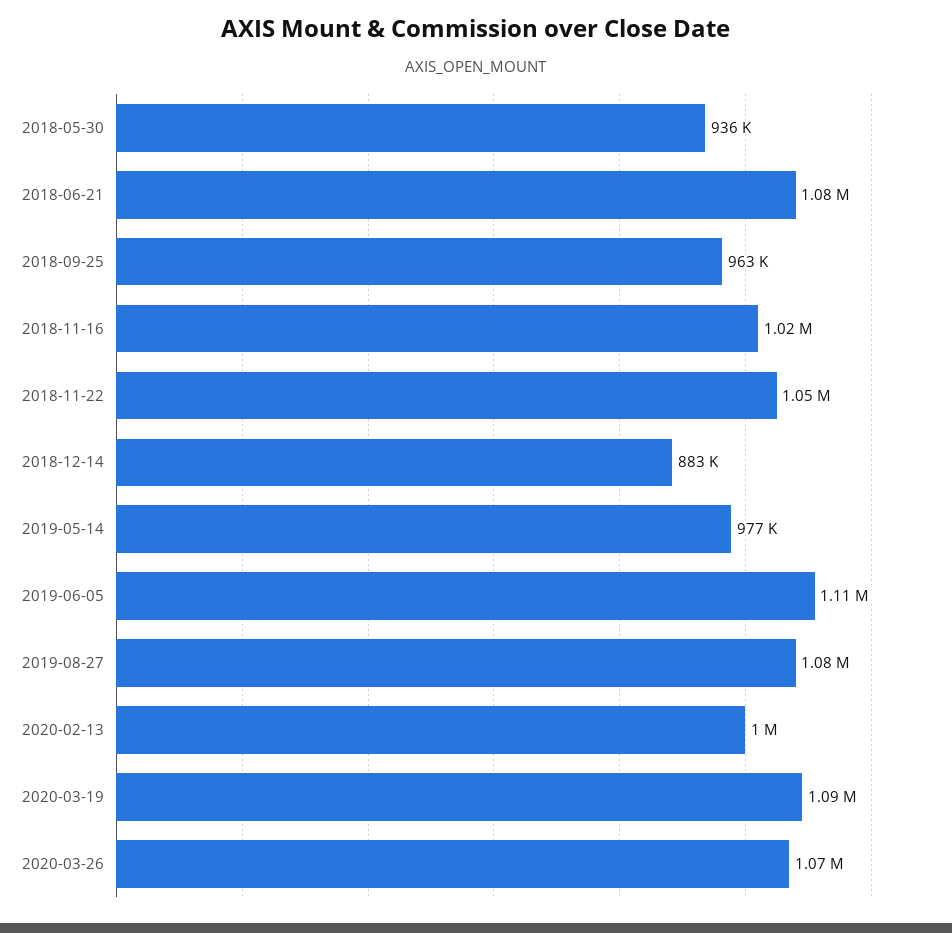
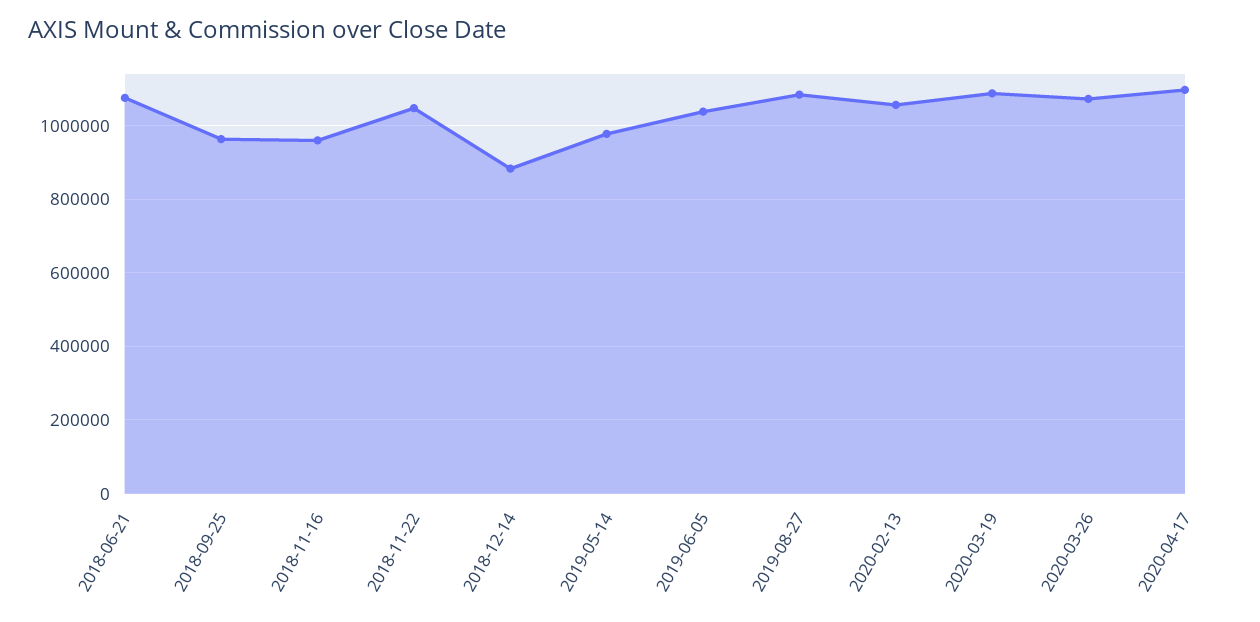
2018-05-30: 936000 -> none
2018-11-16: 1020000 -> 960000
2019-06-05: 1110000 -> 1040000
2020-02-13: 1000000 -> 1060000
2020-04-17: none -> 1100000

